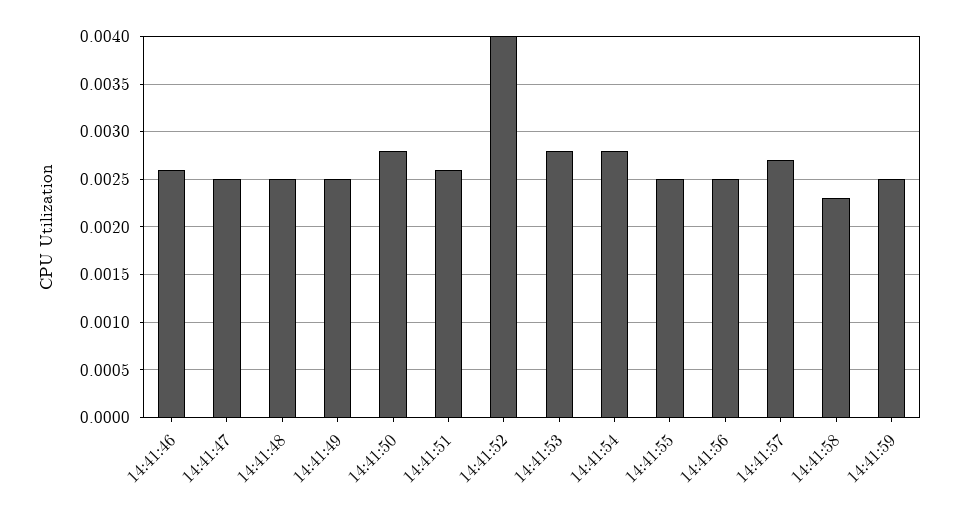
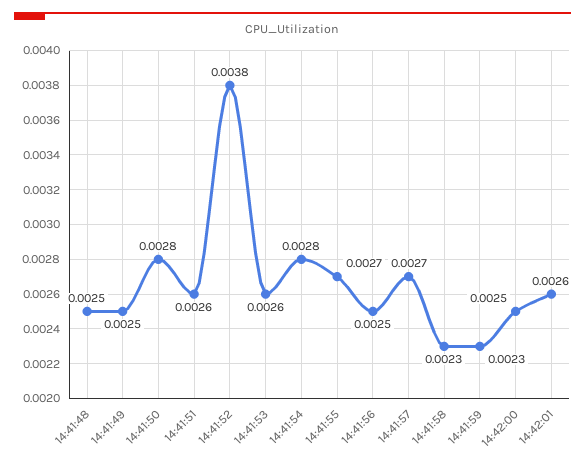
14:41:46: 0.0026 -> none
14:41:47: 0.0025 -> none
14:41:52: 0.004 -> 0.0038
14:41:53: 0.0028 -> 0.0026
14:41:55: 0.0025 -> 0.0027
14:41:59: 0.0025 -> 0.0023
14:42:00: none -> 0.0025
14:42:01: none -> 0.0026

